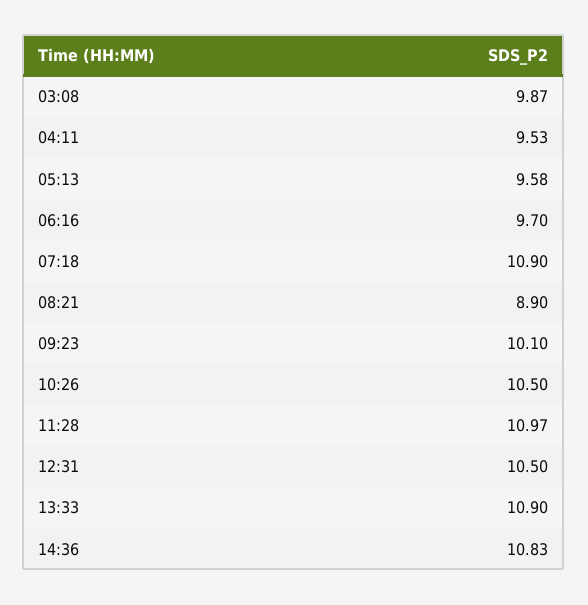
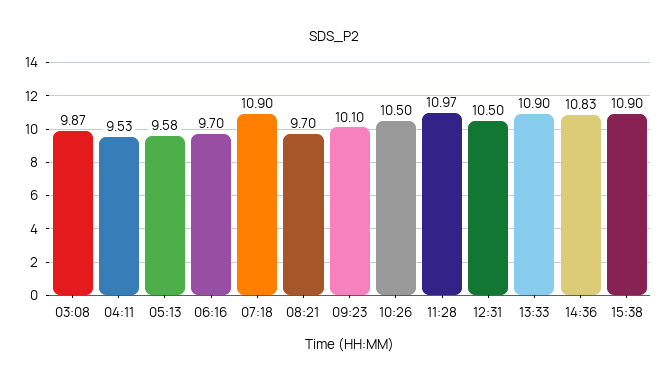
08:21: 8.9 -> 9.7
15:38: none -> 10.9

